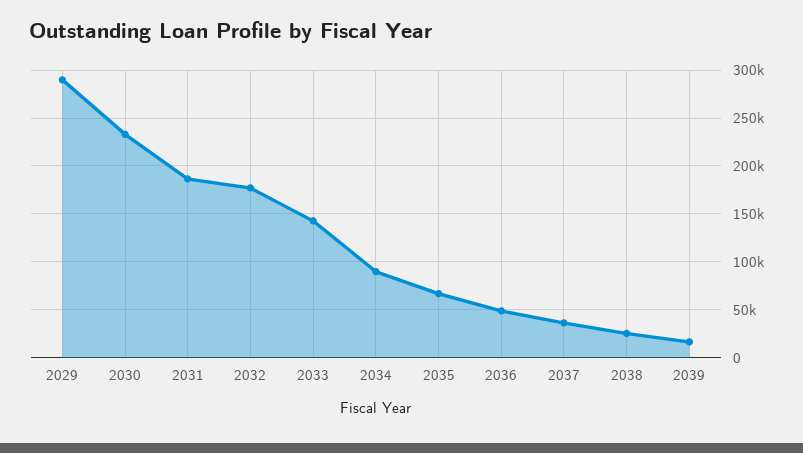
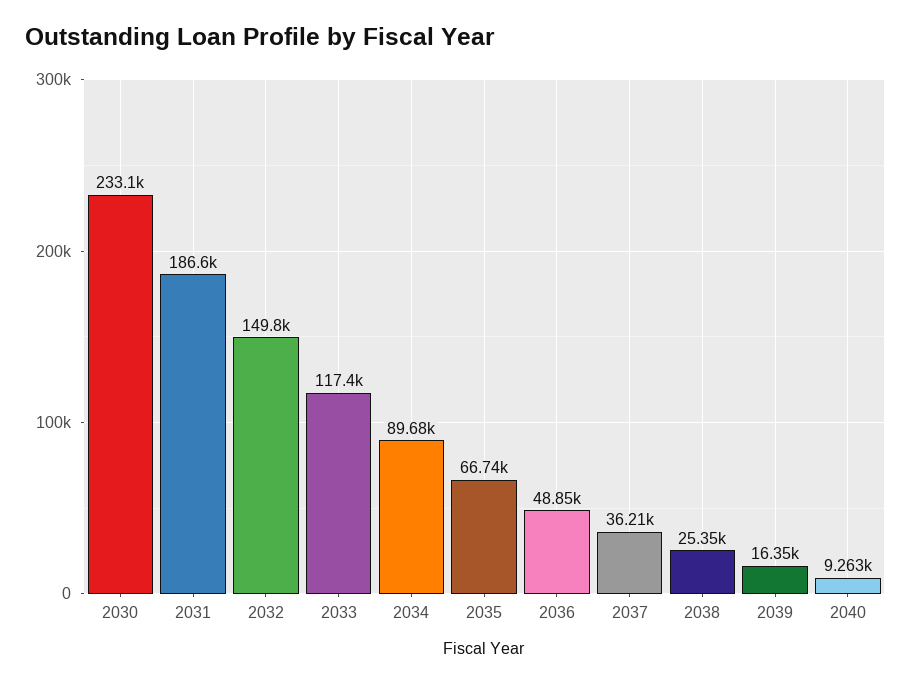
2029: 290000 -> none
2032: 180000 -> 149800
2033: 140000 -> 117400
2040: none -> 9263

